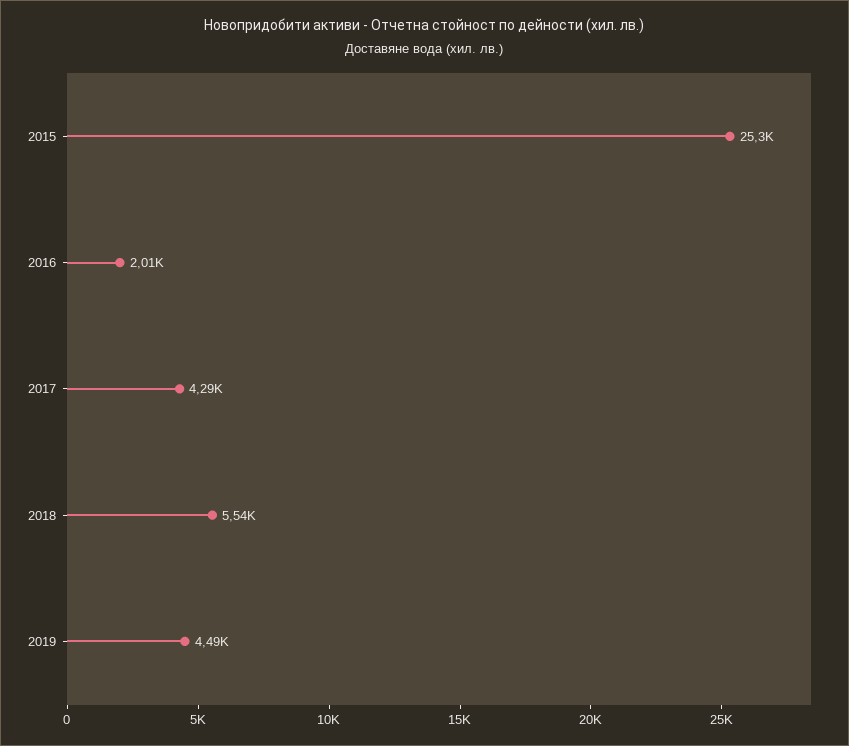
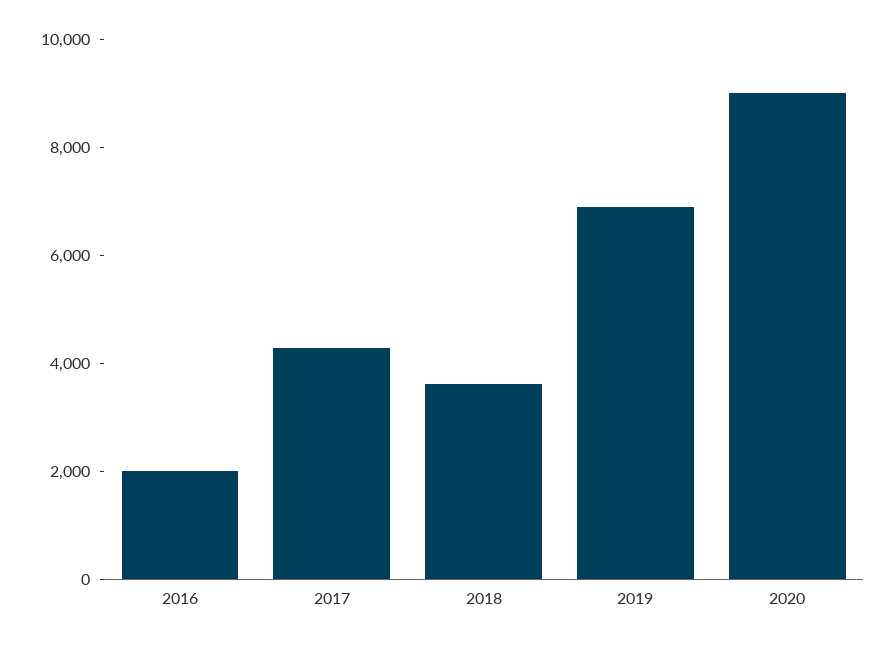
2015: 25300 -> none
2018: 5540 -> 3500
2019: 4490 -> 7000
2020: none -> 9000

